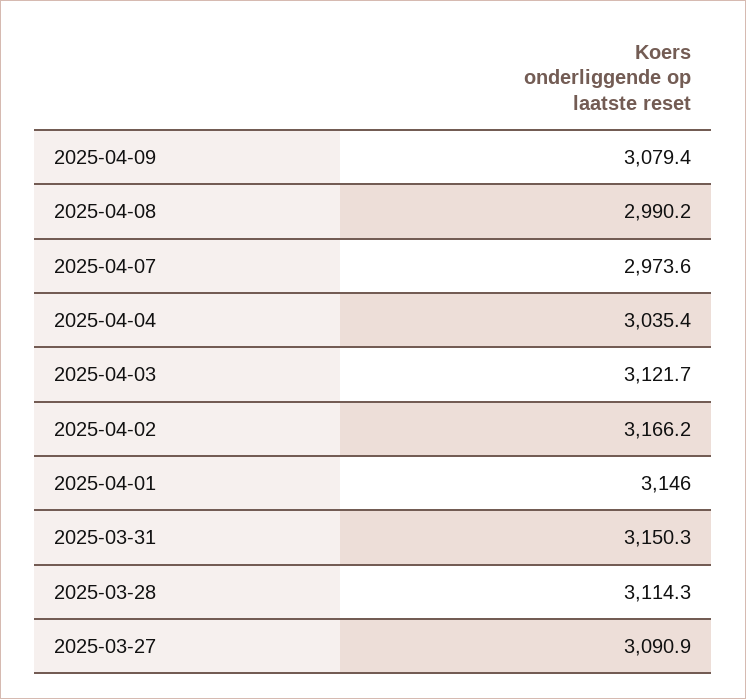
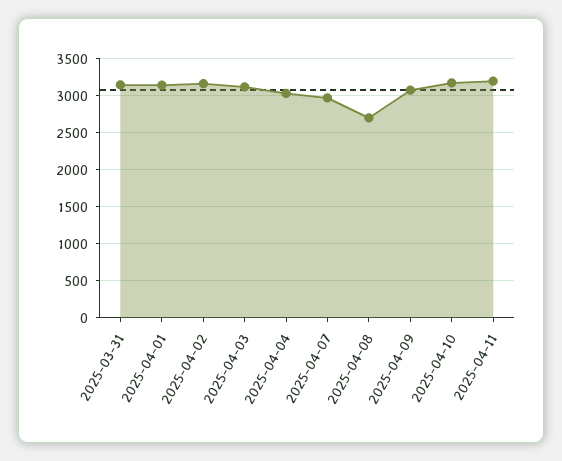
2025-04-08: 2990.2 -> 2700
2025-03-28: 3114.3 -> none
2025-03-27: 3090.9 -> none
2025-04-10: none -> 3200
2025-04-11: none -> 3200

